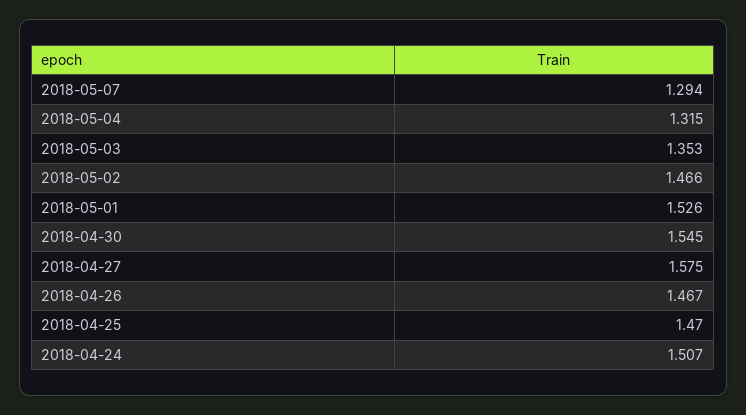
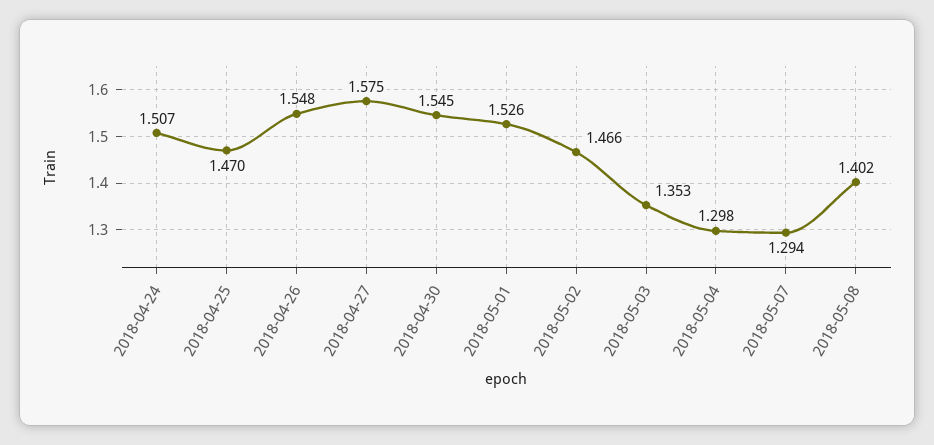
2018-05-04: 1.315 -> 1.298
2018-04-26: 1.467 -> 1.548
2018-05-08: none -> 1.402

